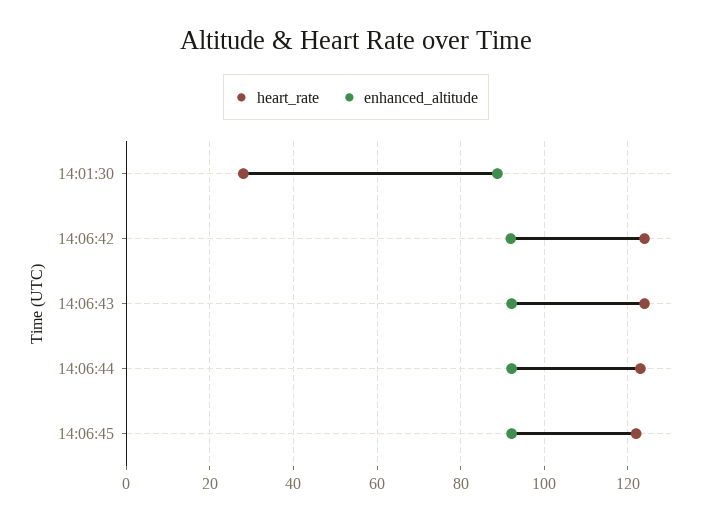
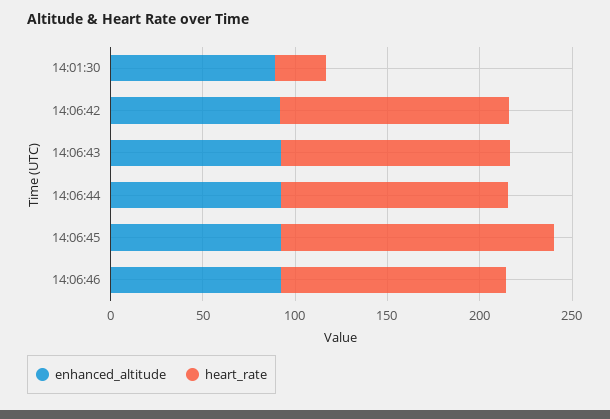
heart_rate, 14:06:45: 122 -> 150
enhanced_altitude, 14:06:46: none -> 90
heart_rate, 14:06:46: none -> 120

